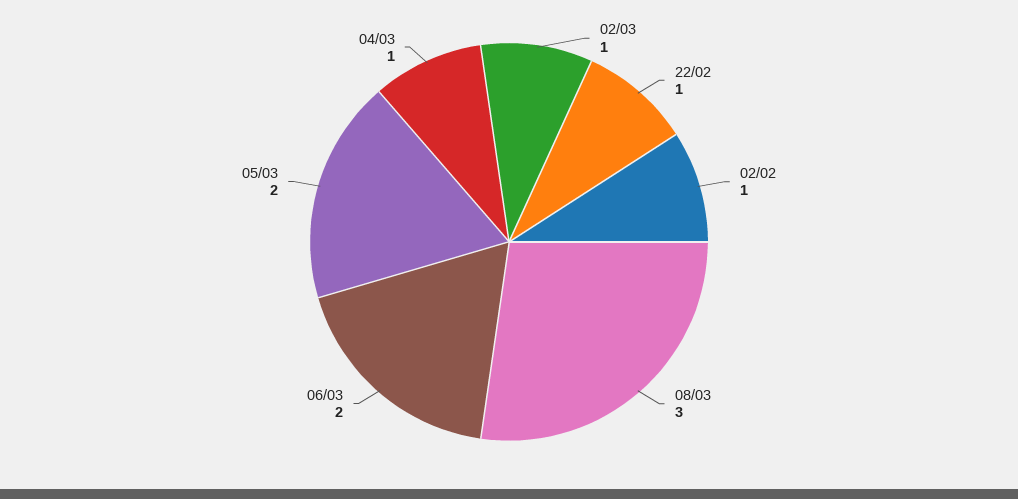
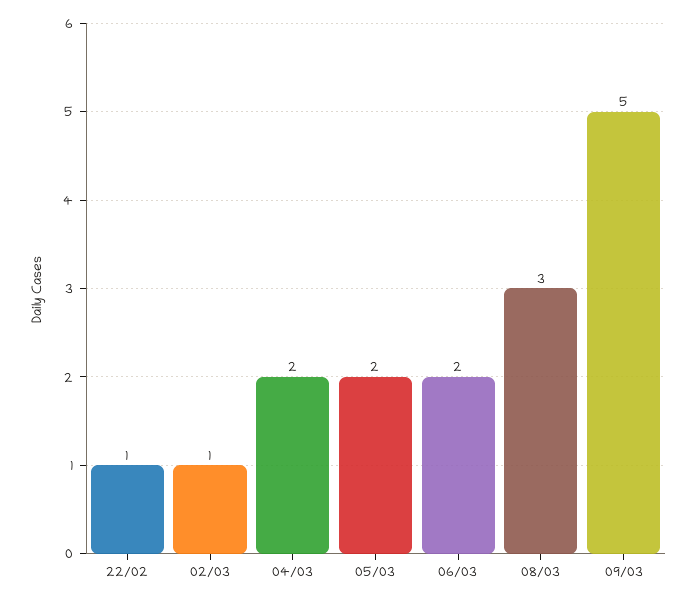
02/02: 1 -> none
04/03: 1 -> 2
09/03: none -> 5

